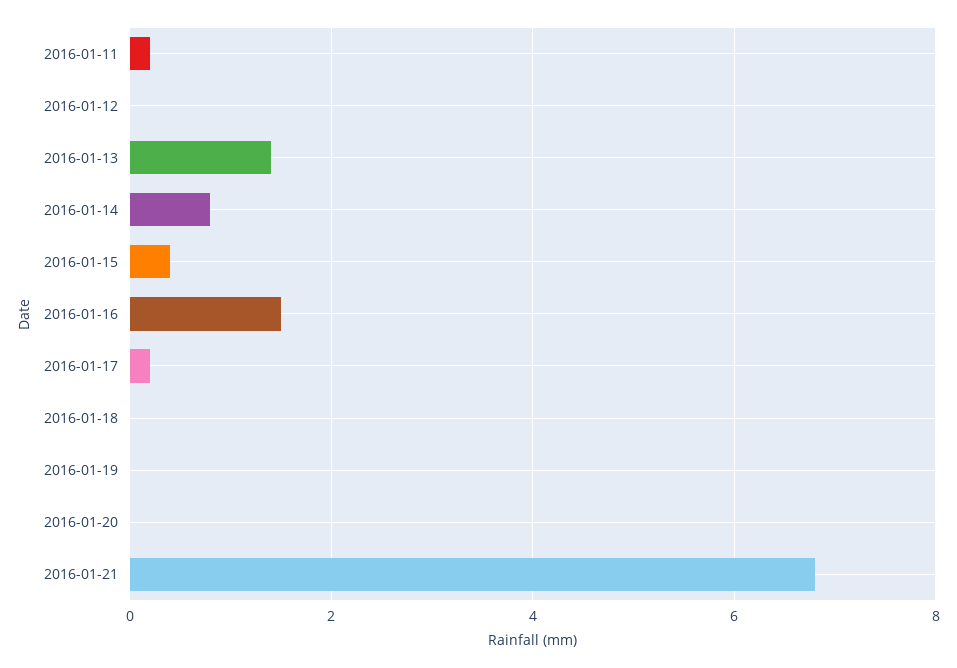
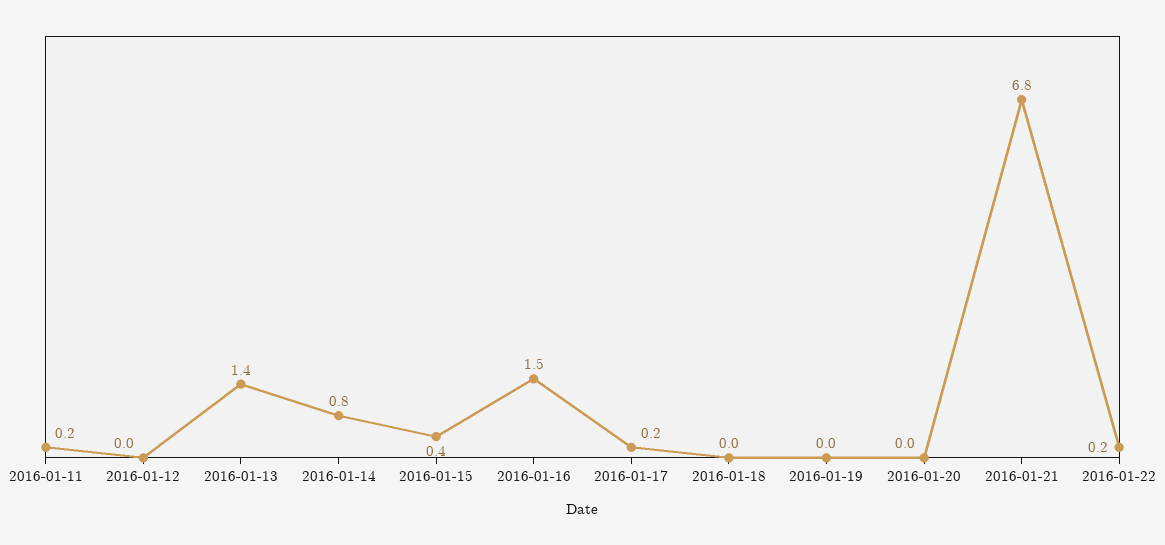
2016-01-22: none -> 0.2

